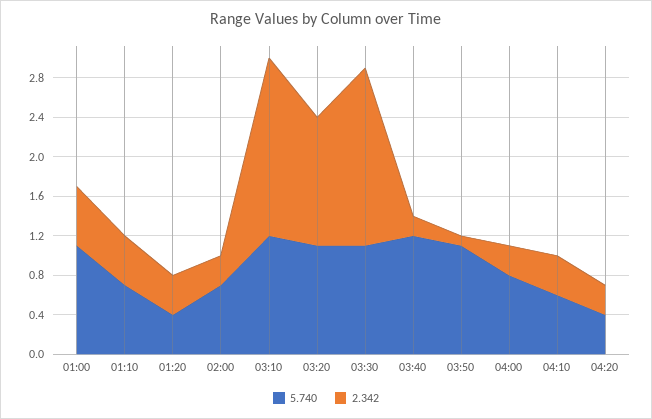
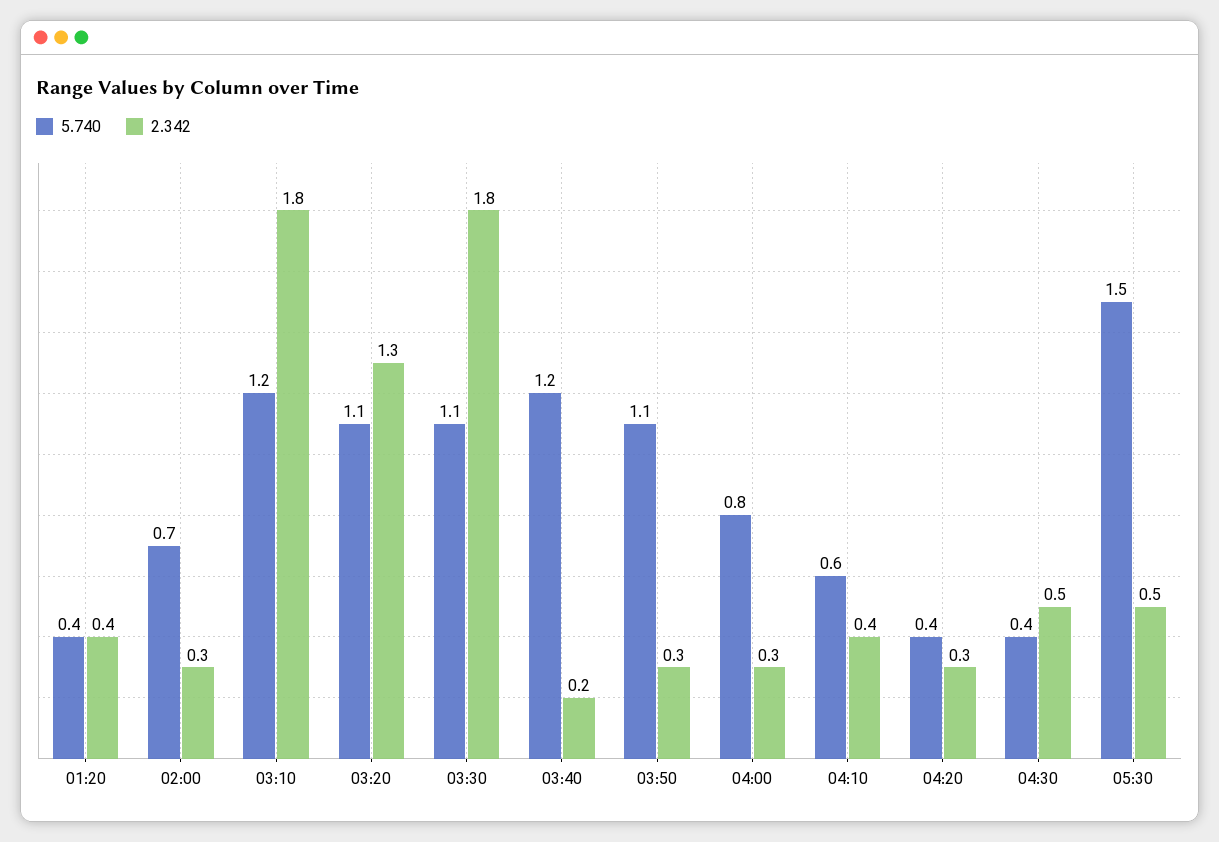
5.740, 01:00: 1.1 -> none
2.342, 01:00: 0.6 -> none
5.740, 01:10: 0.7 -> none
2.342, 01:10: 0.5 -> none
2.342, 03:50: 0.1 -> 0.3
5.740, 04:30: none -> 0.4
2.342, 04:30: none -> 0.5
5.740, 05:30: none -> 1.5
2.342, 05:30: none -> 0.5

